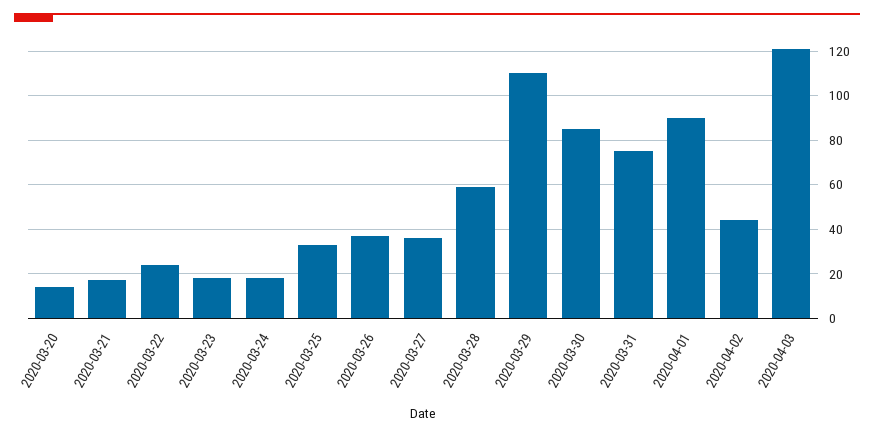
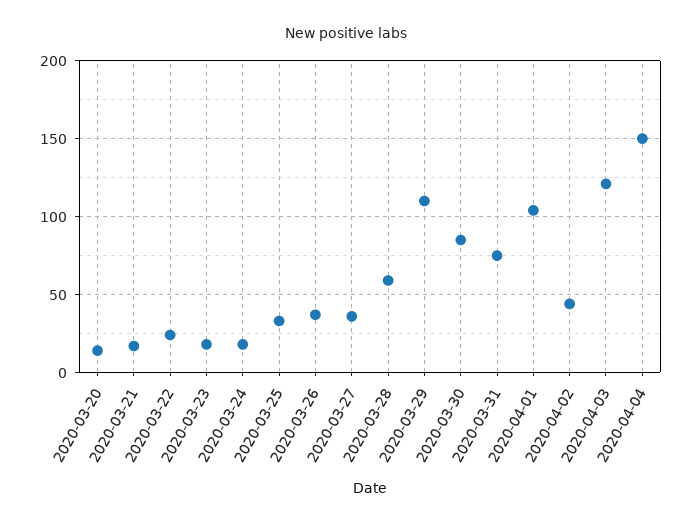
2020-04-01: 90 -> 105
2020-04-04: none -> 150

